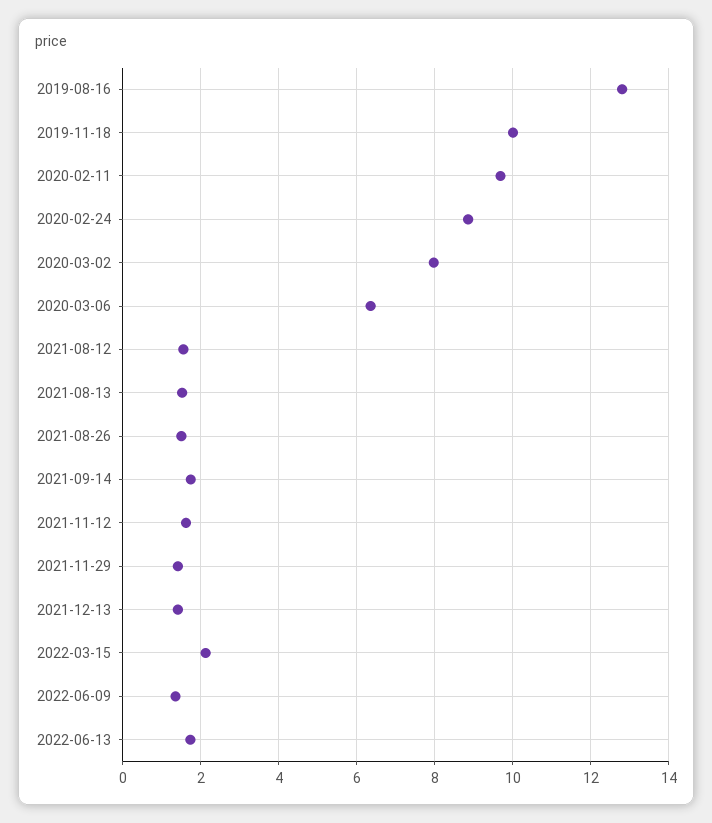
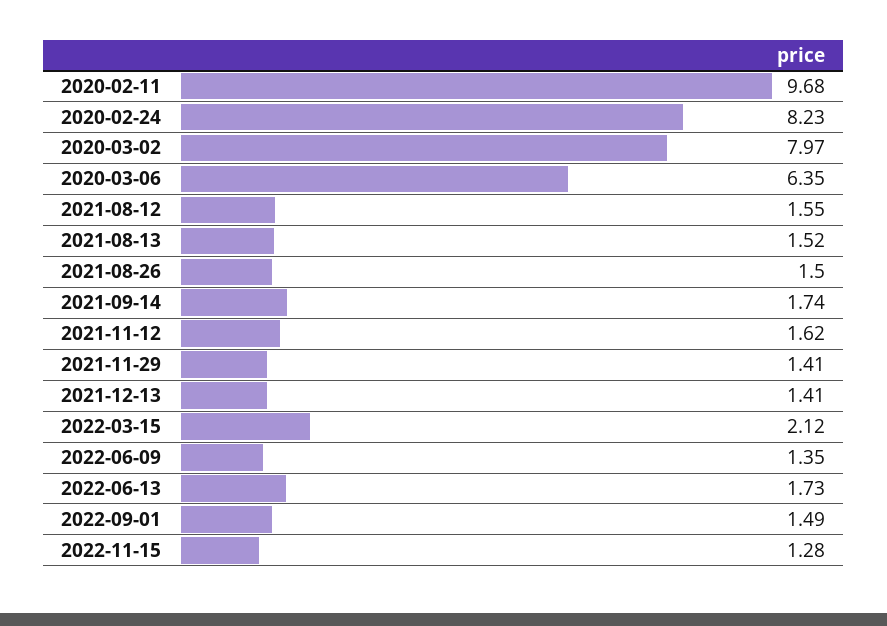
2019-08-16: 12.8 -> none
2019-11-18: 10 -> none
2020-02-24: 8.8 -> 8.23
2022-09-01: none -> 1.49
2022-11-15: none -> 1.28

